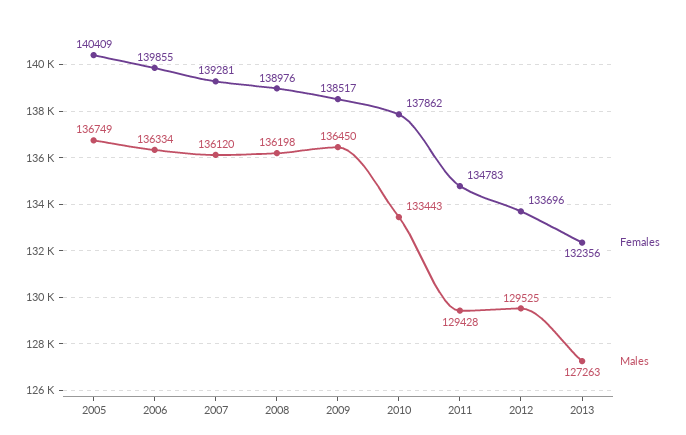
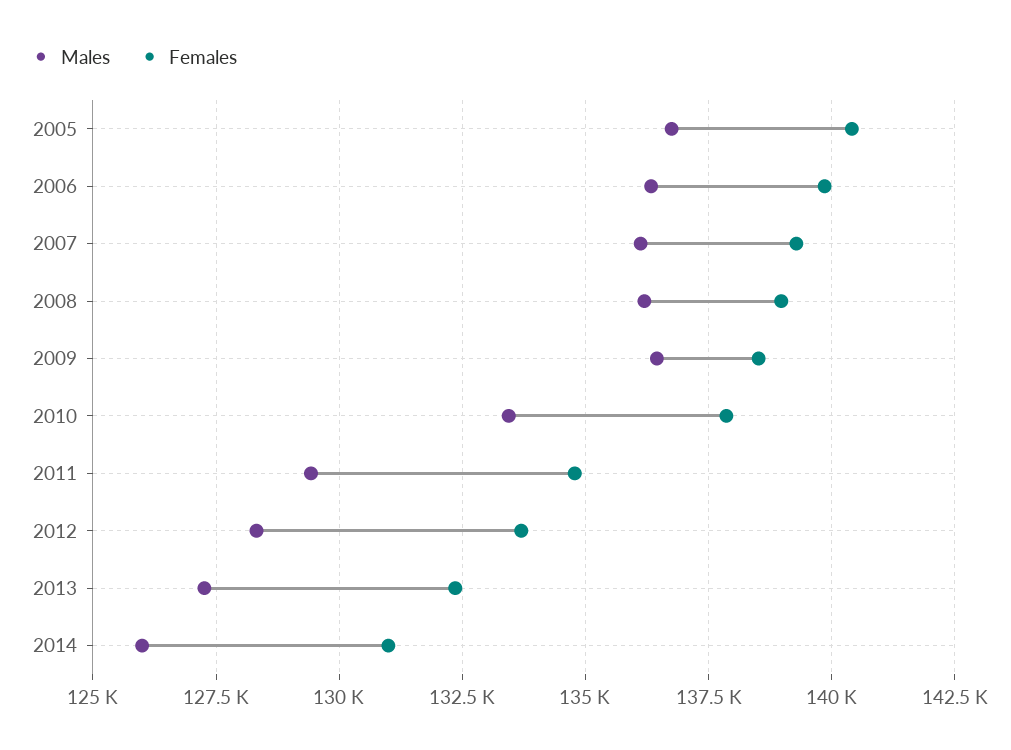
Males, 2012: 129525 -> 128250
Males, 2014: none -> 126000
Females, 2014: none -> 131000

